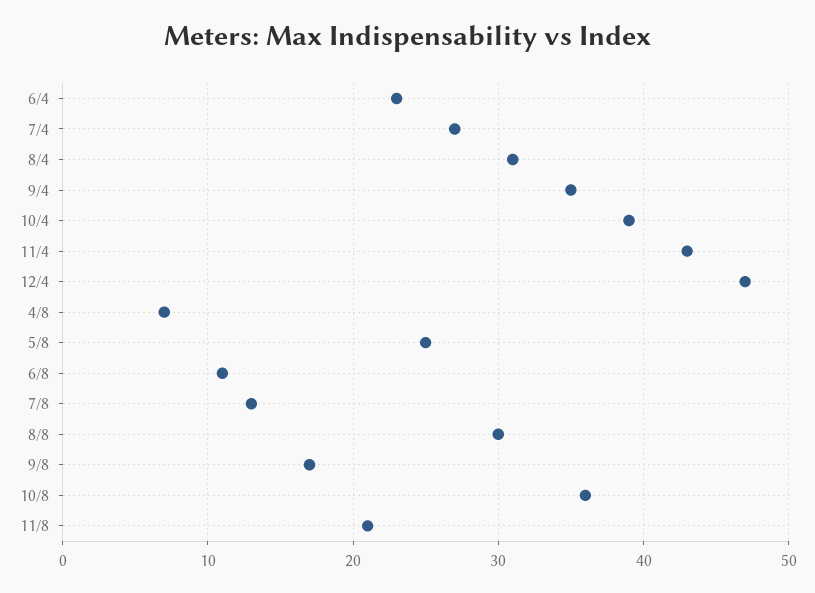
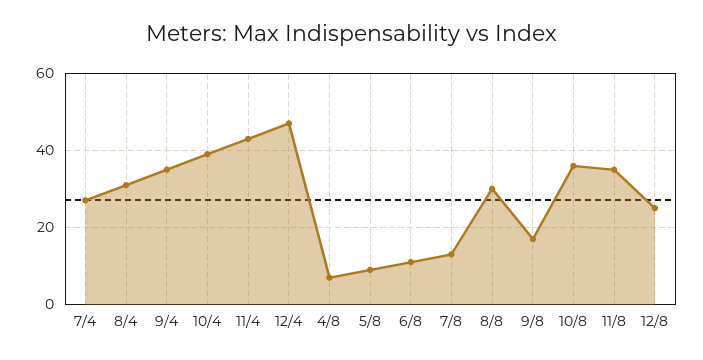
6/4: 23 -> none
5/8: 25 -> 10
11/8: 21 -> 35
12/8: none -> 25

